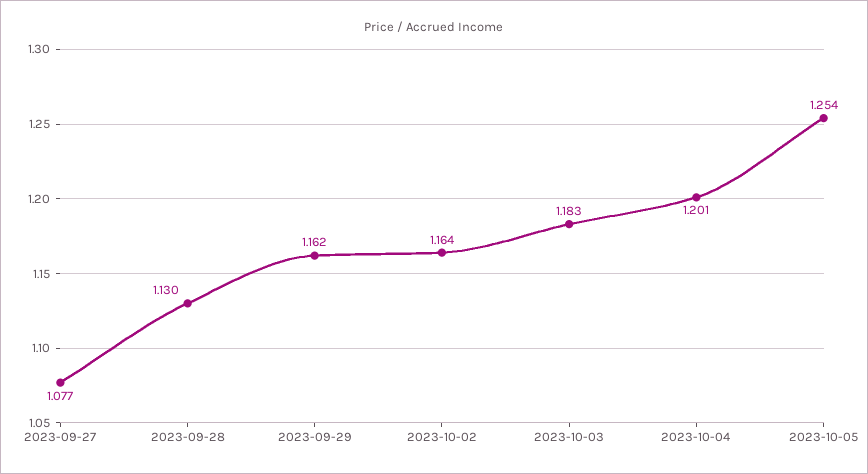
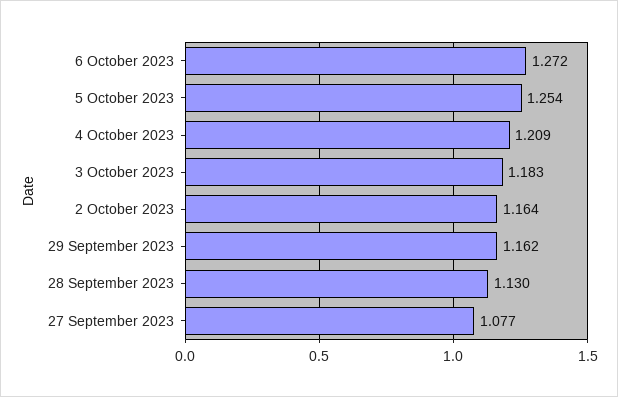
2023-10-04: 1.201 -> 1.209
6 October 2023: none -> 1.272

